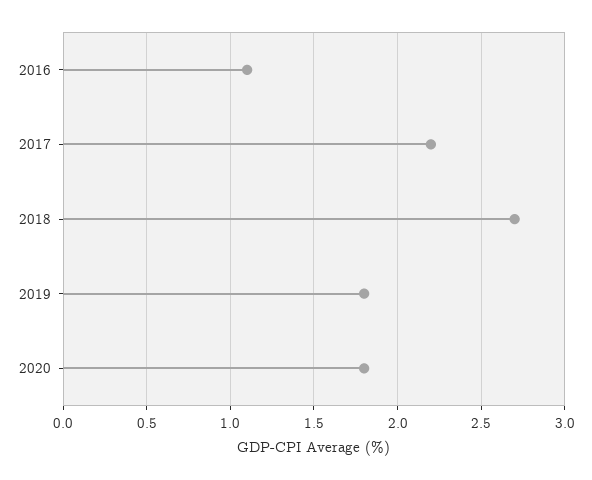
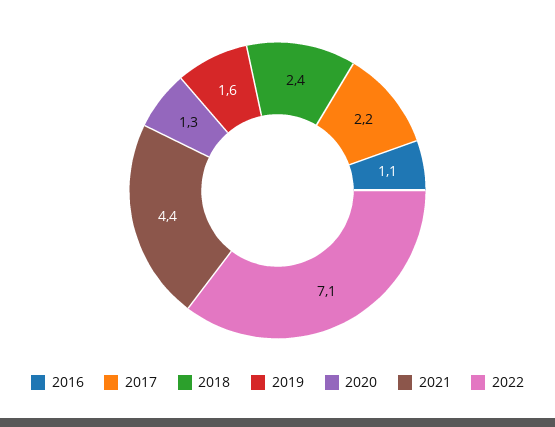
2018: 2.7 -> 2.4
2019: 1.8 -> 1.6
2020: 1.8 -> 1.3
2021: none -> 4.4
2022: none -> 7.1

